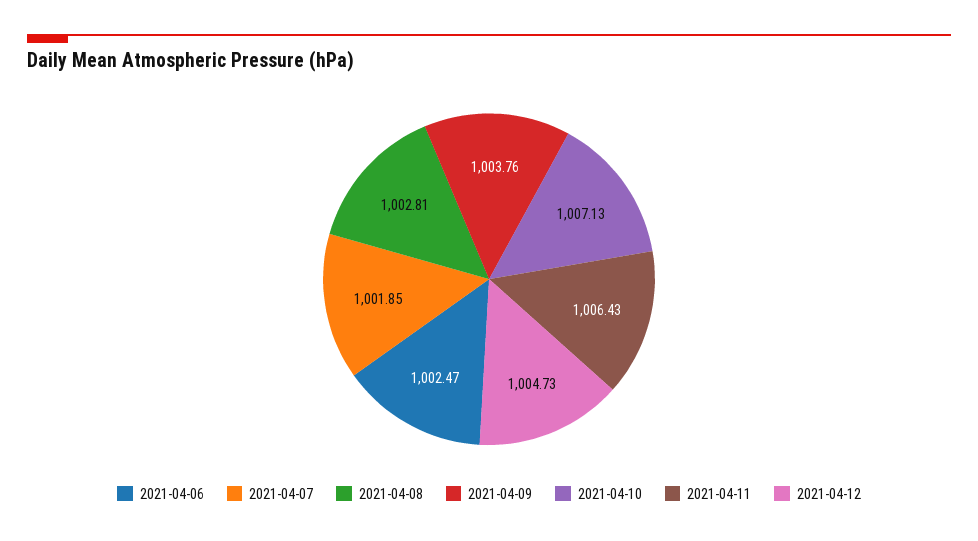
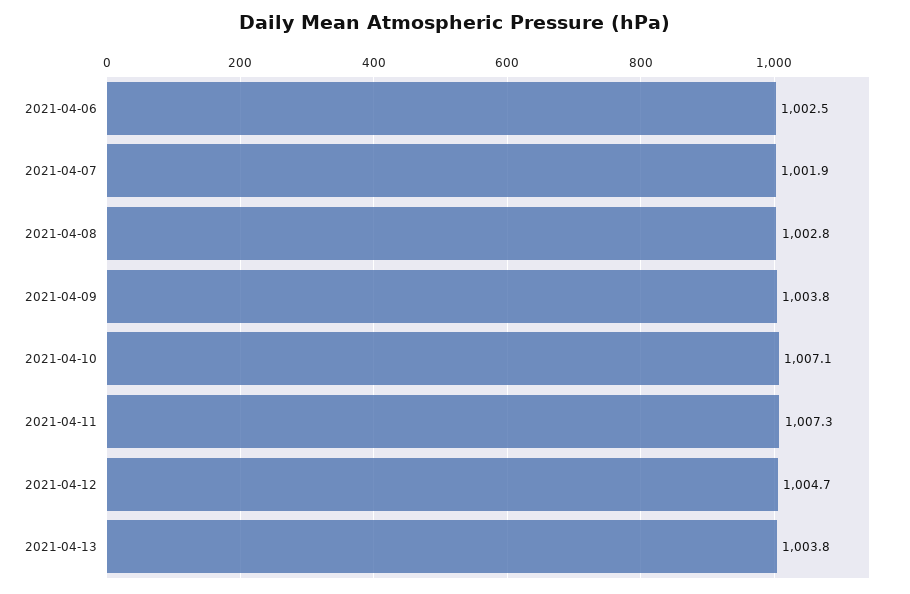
2021-04-11: 1006.43 -> 1007.3
2021-04-13: none -> 1003.8

